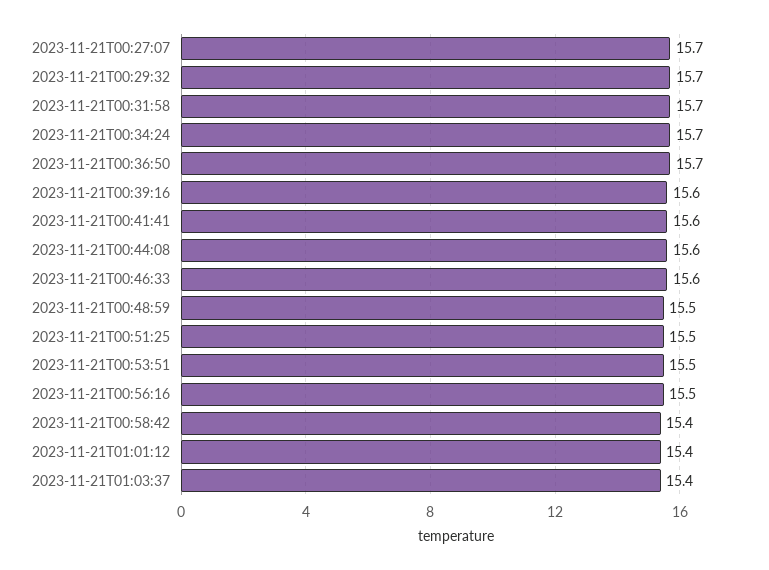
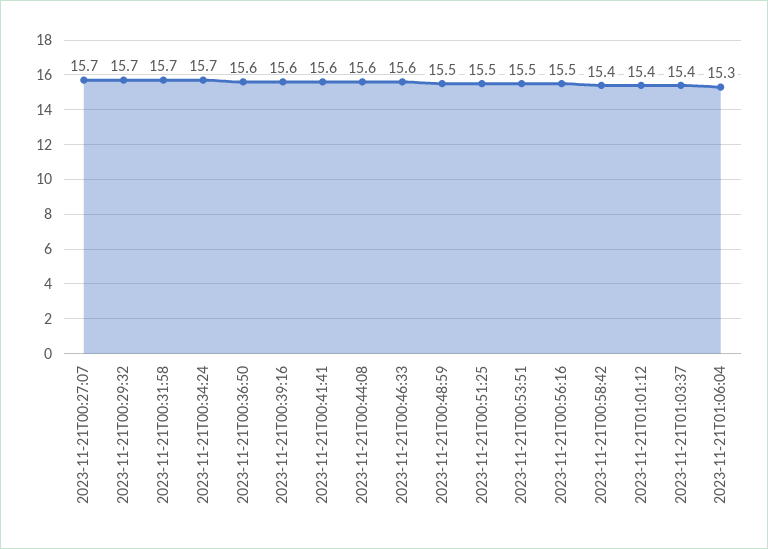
2023-11-21T00:36:50: 15.7 -> 15.6
2023-11-21T01:06:04: none -> 15.3

